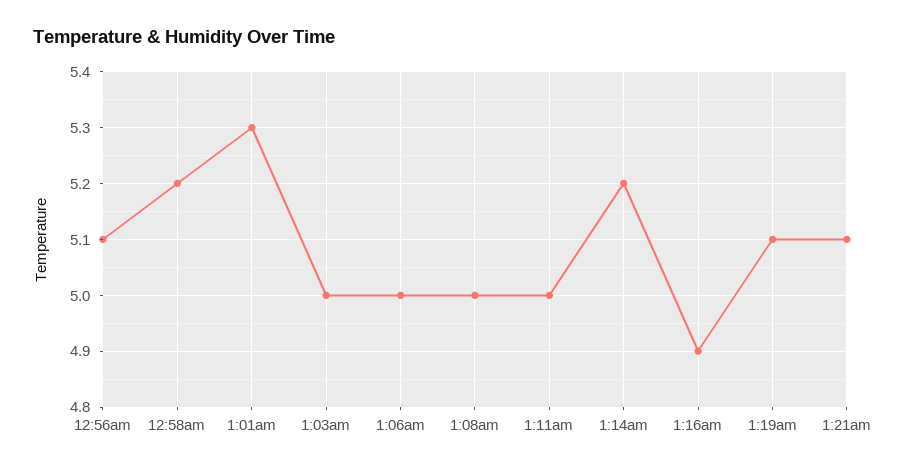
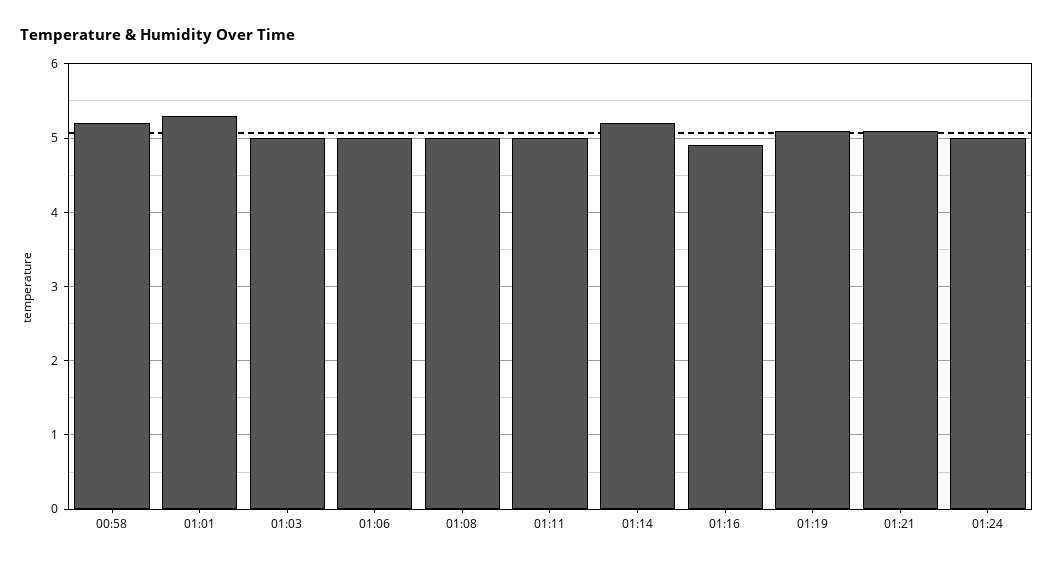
12:56am: 5.1 -> none
01:24: none -> 5

